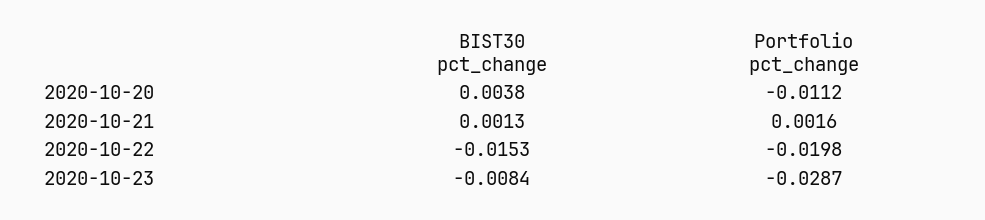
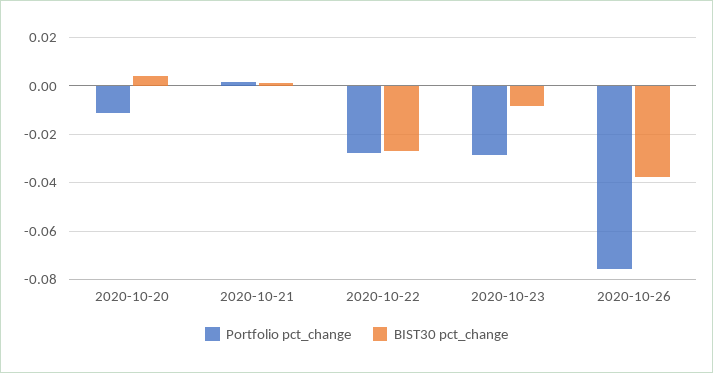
BIST30 pct_change, 2020-10-22: -0.0153 -> -0.0275
Portfolio pct_change, 2020-10-22: -0.0198 -> -0.0275
Portfolio pct_change, 2020-10-26: none -> -0.075
BIST30 pct_change, 2020-10-26: none -> -0.0375

